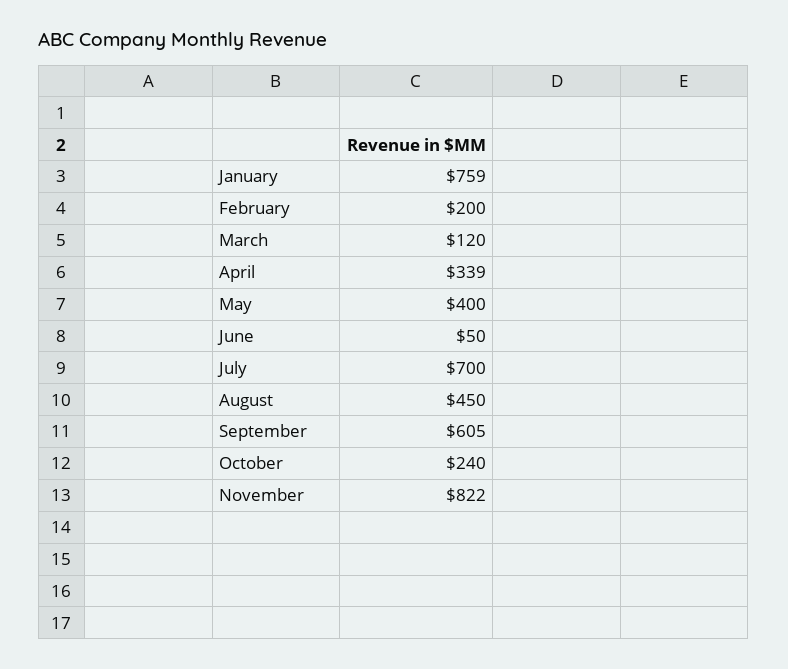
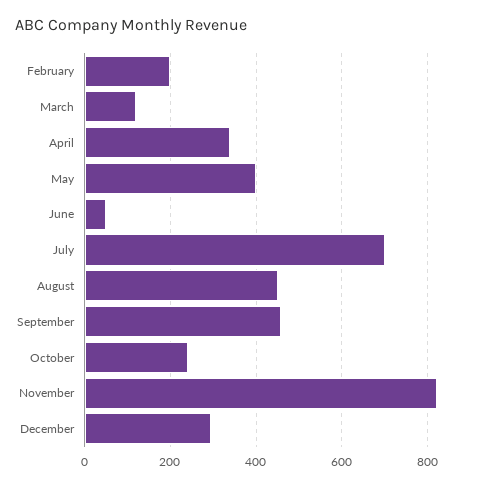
January: 759 -> none
September: 605 -> 460
December: none -> 300

